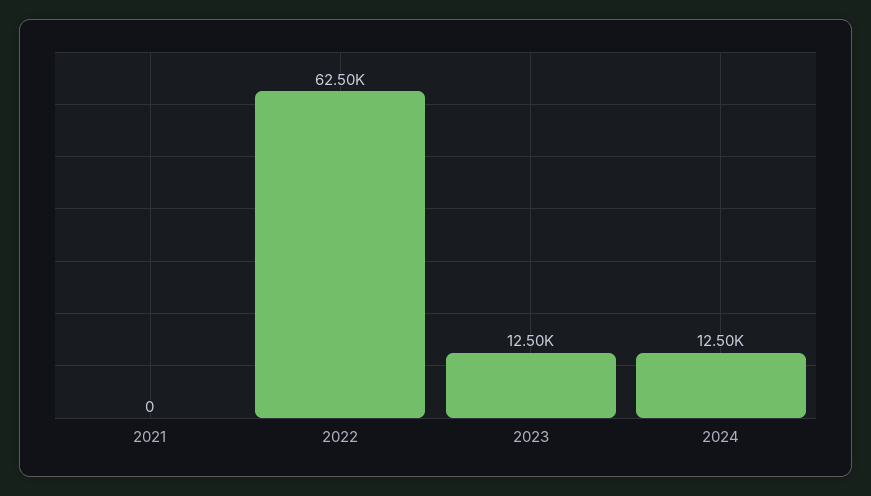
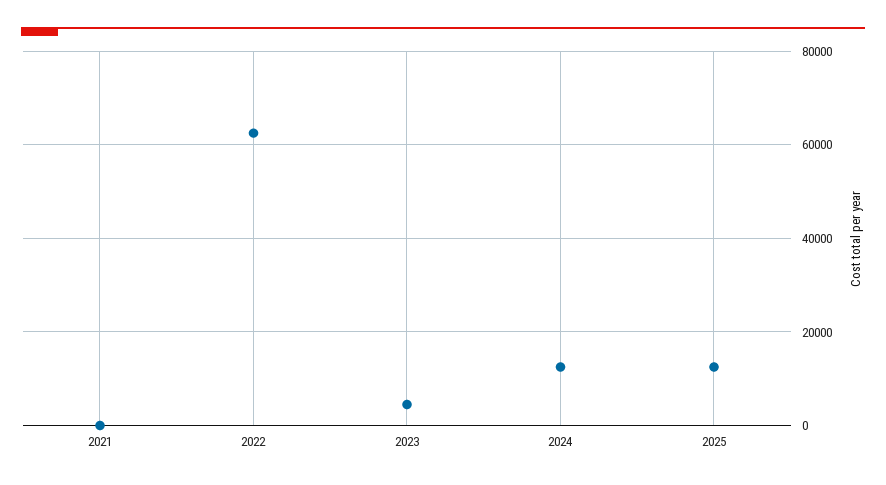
2023: 12500 -> 4000
2025: none -> 12000

